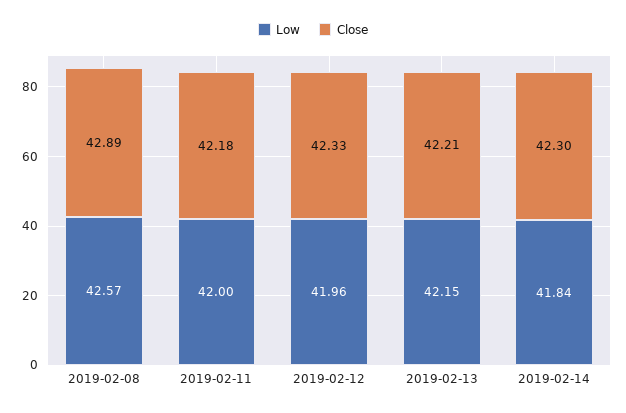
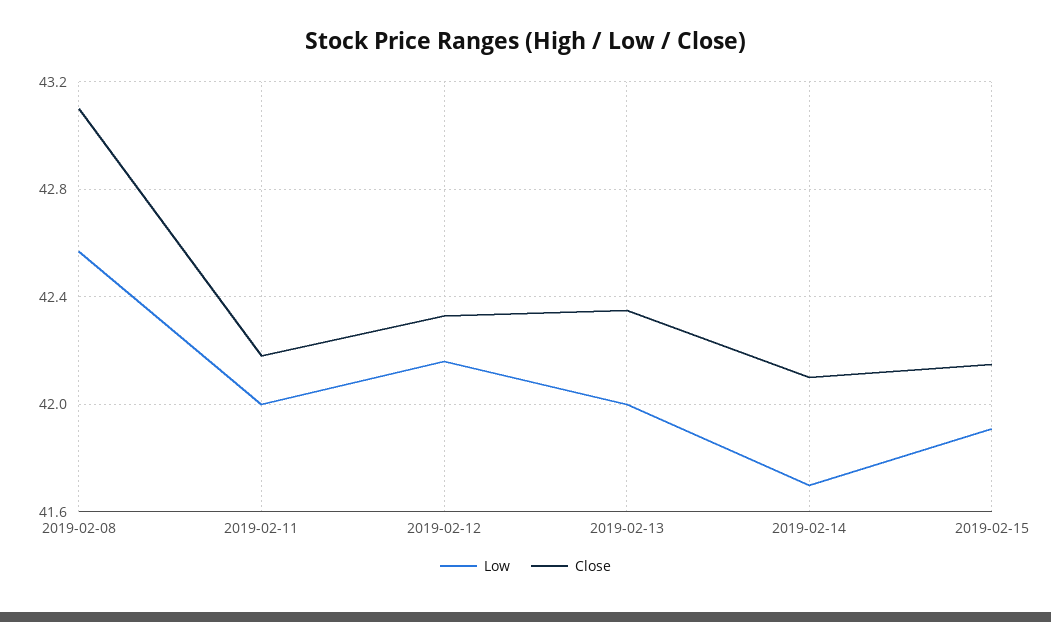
Close, 2019-02-08: 42.89 -> 43.1
Low, 2019-02-12: 41.96 -> 42.15
Low, 2019-02-13: 42.15 -> 42
Close, 2019-02-13: 42.21 -> 42.35
Low, 2019-02-14: 41.84 -> 41.7
Close, 2019-02-14: 42.3 -> 42.1
Low, 2019-02-15: none -> 41.9
Close, 2019-02-15: none -> 42.15

